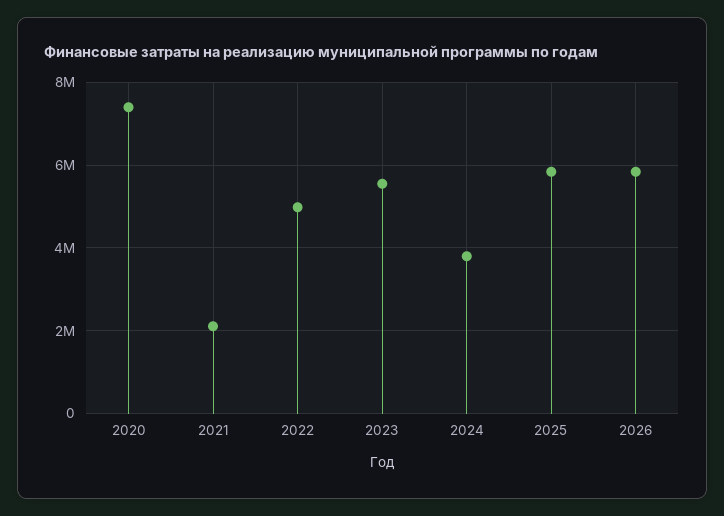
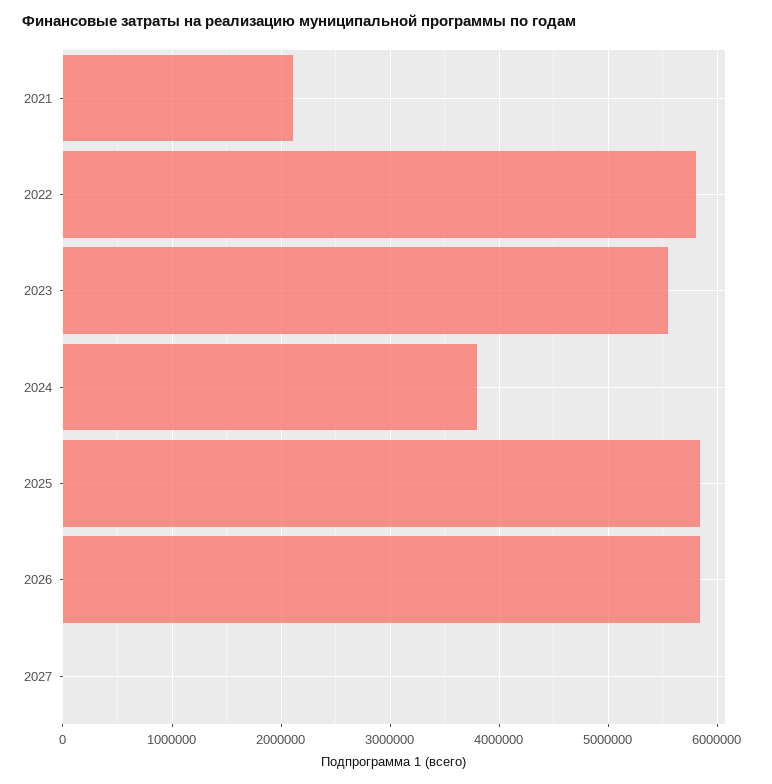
2020: 7400000 -> none
2022: 5000000 -> 5800000
2027: none -> 0

